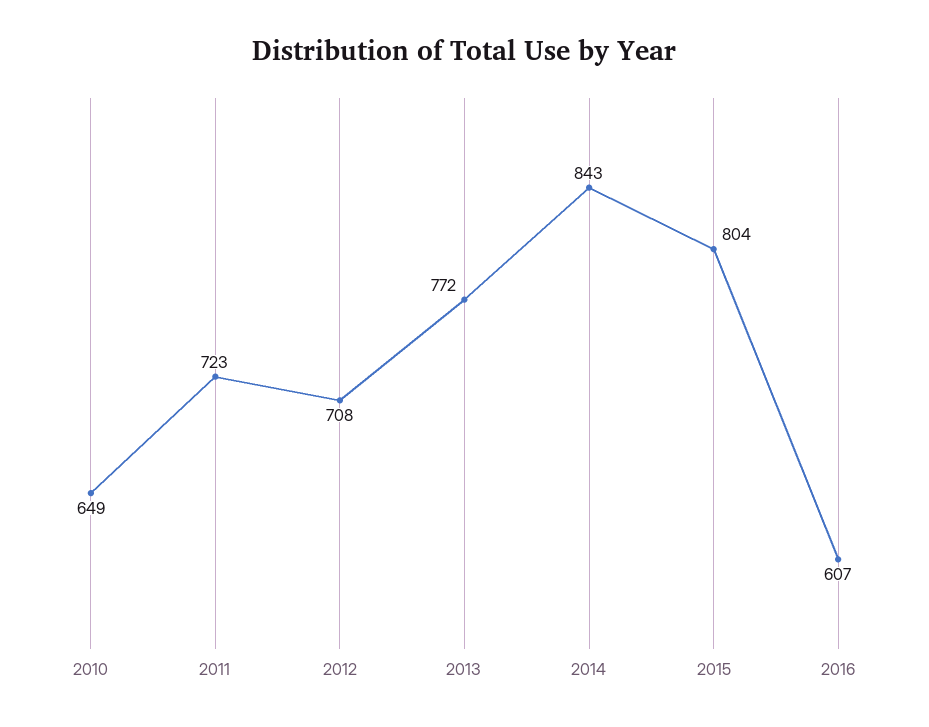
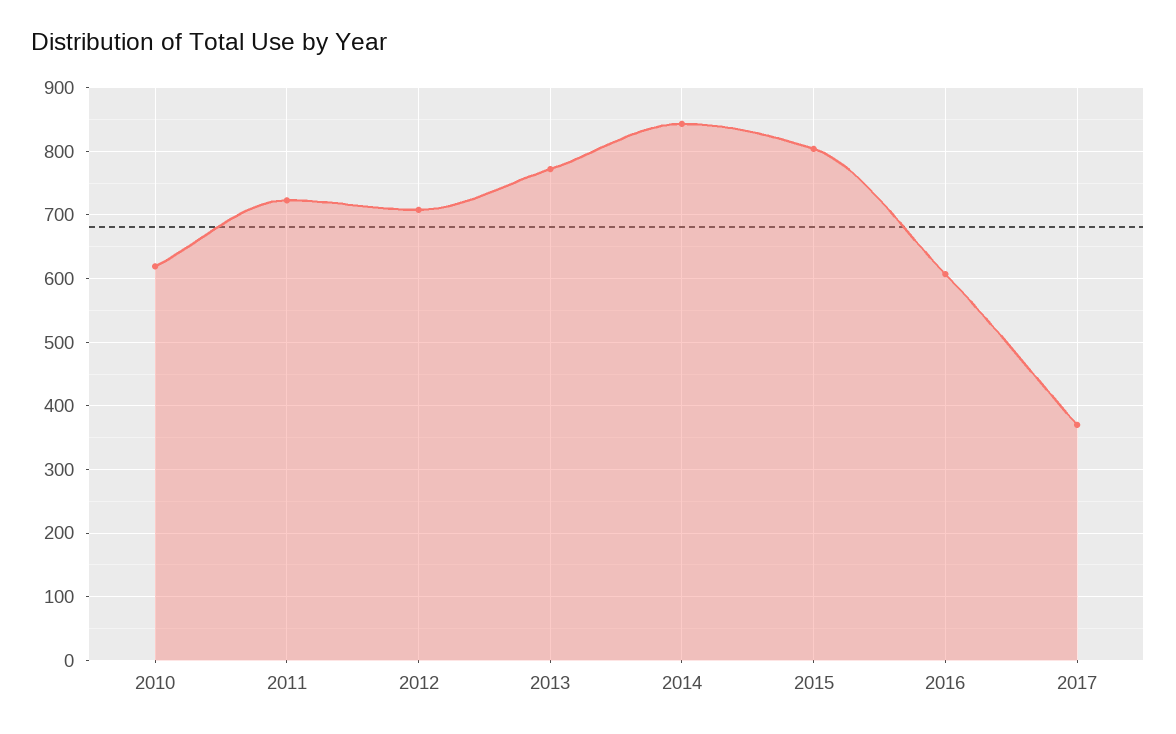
2010: 649 -> 620
2017: none -> 370

